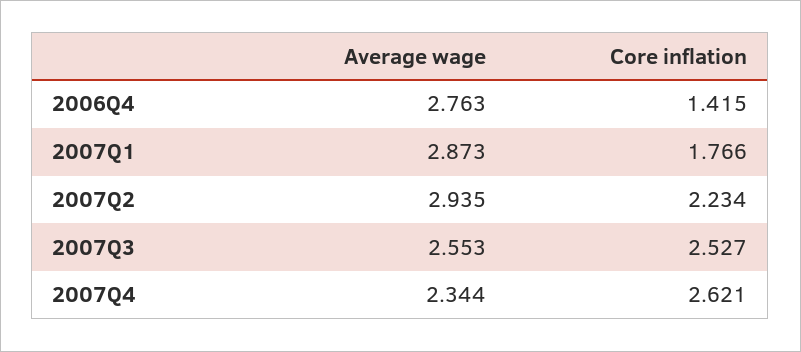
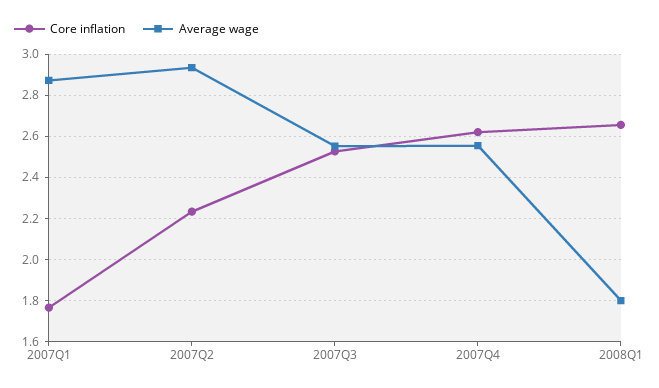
Average wage, 2006Q4: 2.763 -> none
Core inflation, 2006Q4: 1.415 -> none
Average wage, 2007Q4: 2.344 -> 2.55
Core inflation, 2008Q1: none -> 2.65
Average wage, 2008Q1: none -> 1.8

